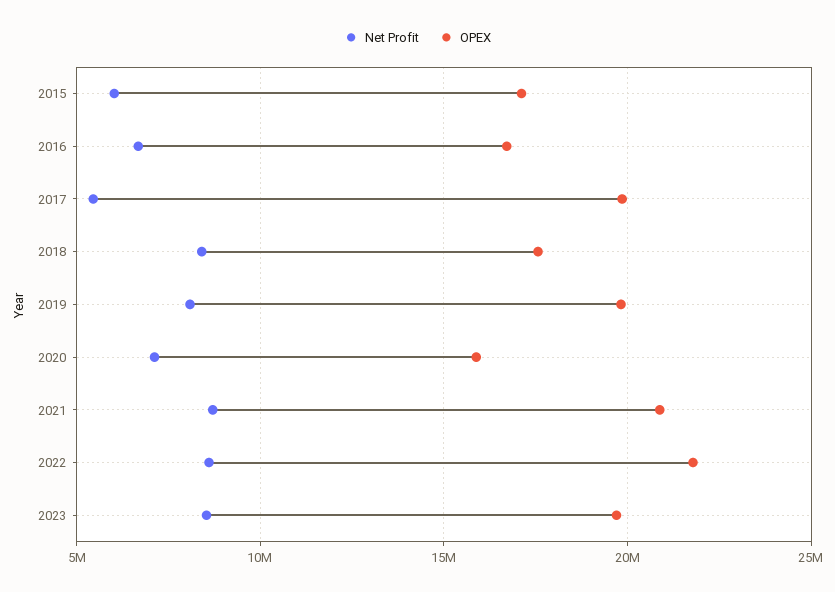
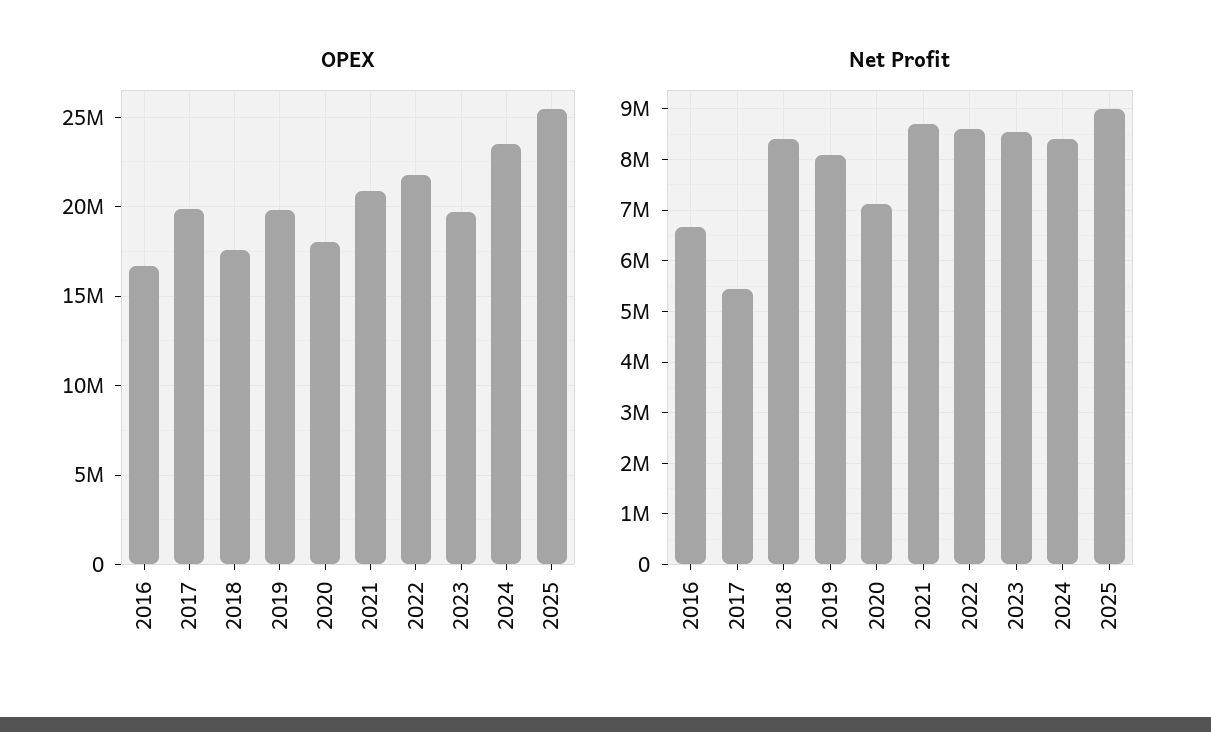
Net Profit, 2015: 6000000 -> none
OPEX, 2015: 17000000 -> none
OPEX, 2020: 16000000 -> 18000000
OPEX, 2024: none -> 23500000
OPEX, 2025: none -> 25500000
Net Profit, 2024: none -> 8400000
Net Profit, 2025: none -> 9000000

